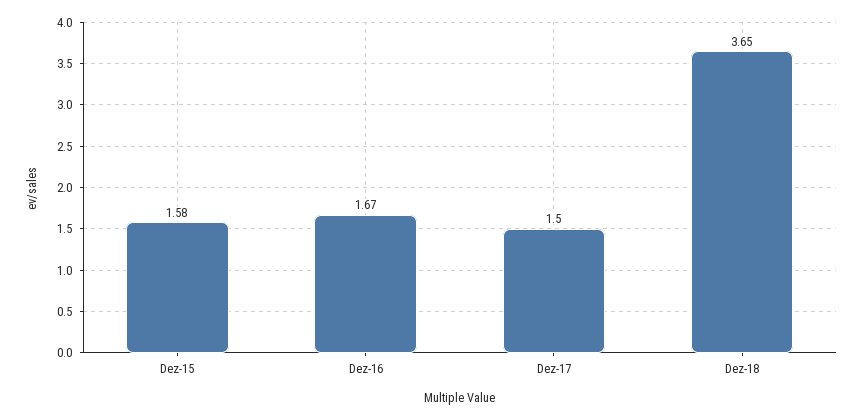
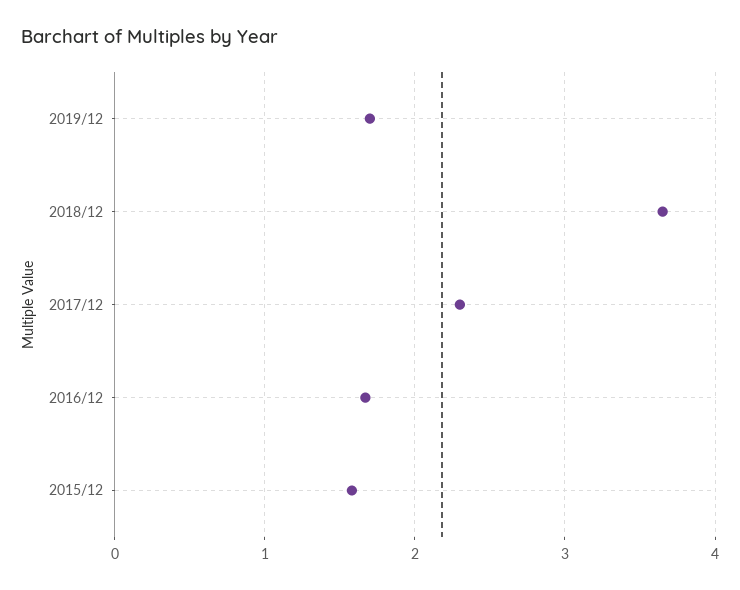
Dez-17: 1.5 -> 2.3
2019/12: none -> 1.7

